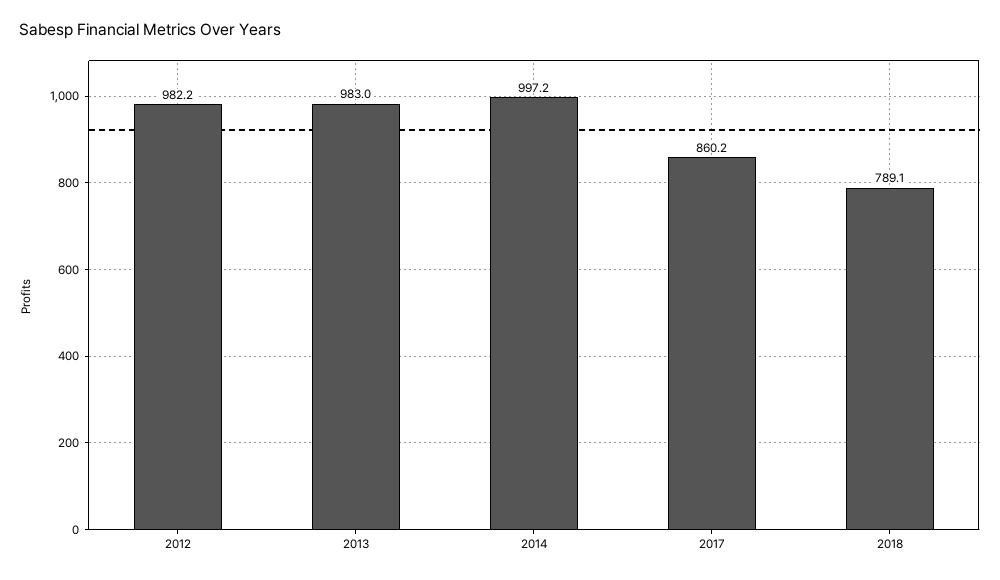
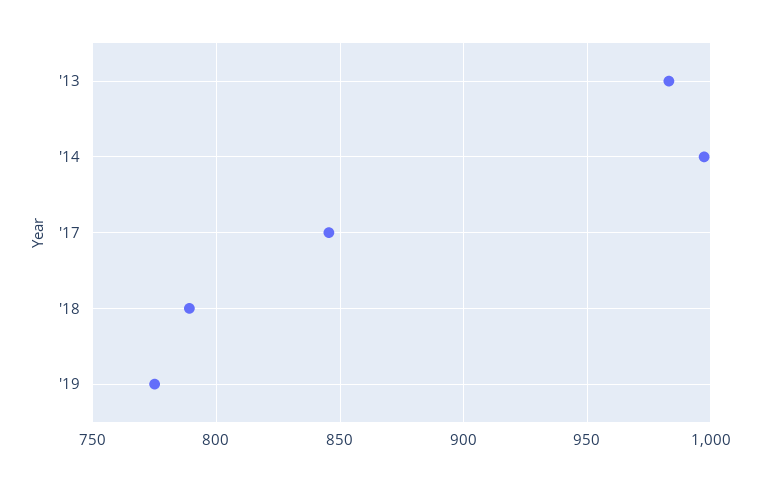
2012: 982.2 -> none
2017: 860.2 -> 845
'19: none -> 775

